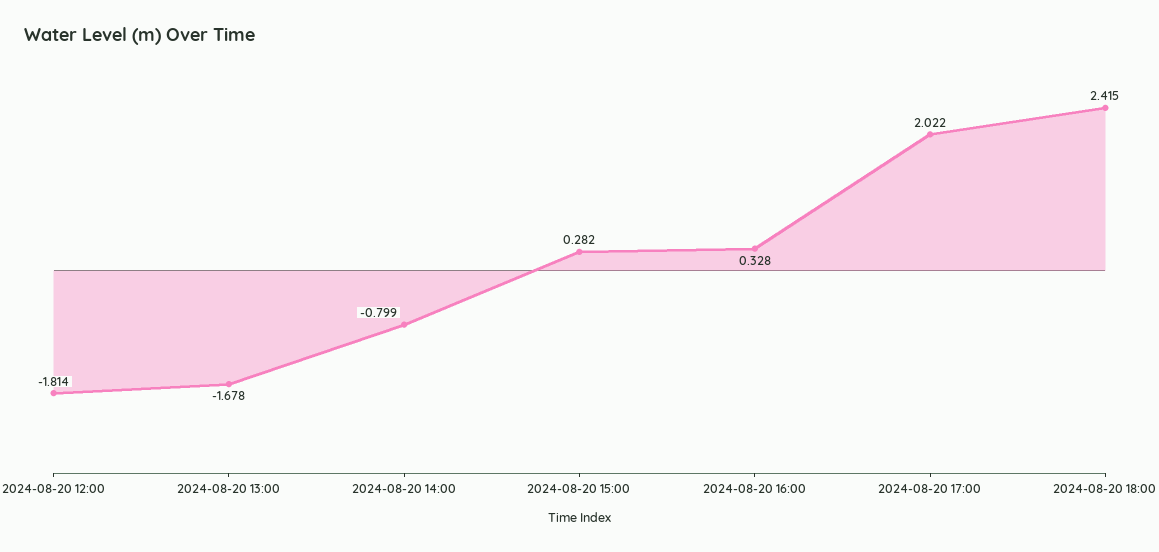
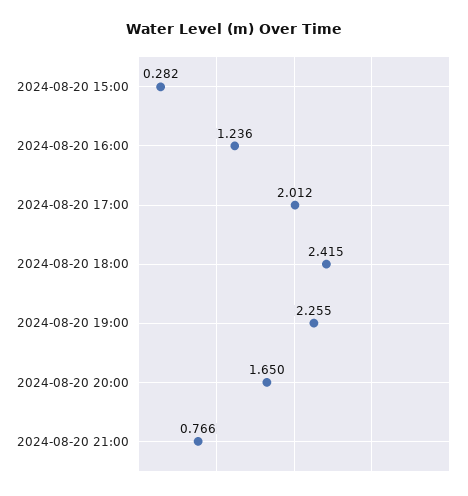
2024-08-20 12:00: -1.814 -> none
2024-08-20 13:00: -1.678 -> none
2024-08-20 14:00: -0.799 -> none
2024-08-20 16:00: 0.328 -> 1.236
2024-08-20 17:00: 2.022 -> 2.012
2024-08-20 19:00: none -> 2.255
2024-08-20 20:00: none -> 1.65
2024-08-20 21:00: none -> 0.766

